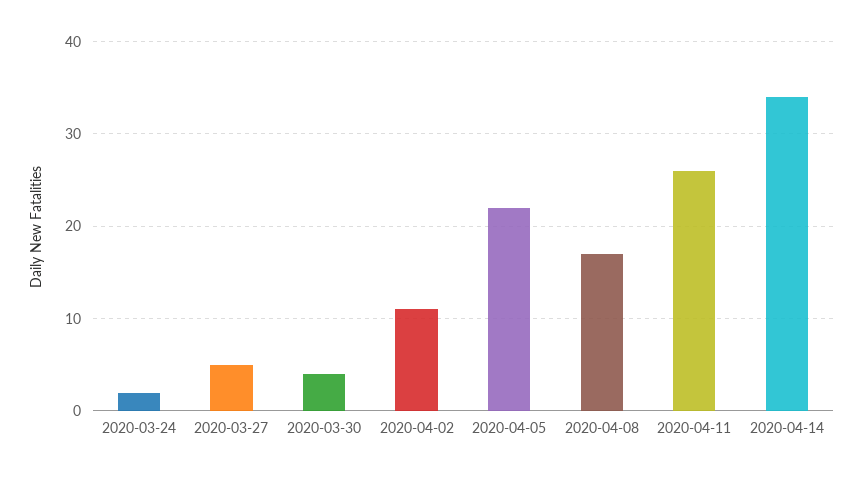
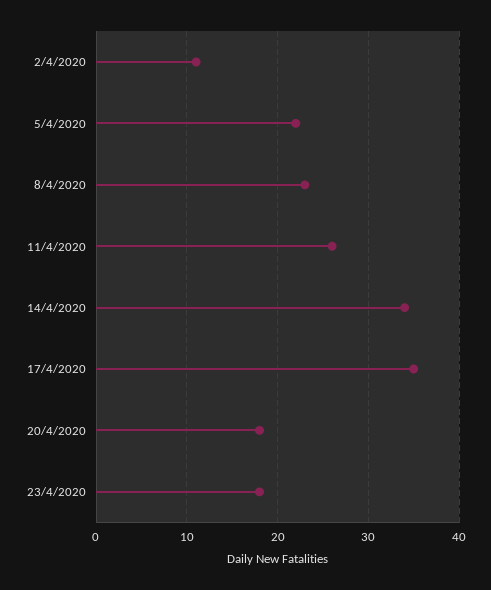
2020-03-24: 2 -> none
2020-03-27: 5 -> none
2020-03-30: 4 -> none
2020-04-08: 17 -> 23
17/4/2020: none -> 35
20/4/2020: none -> 18
23/4/2020: none -> 18

